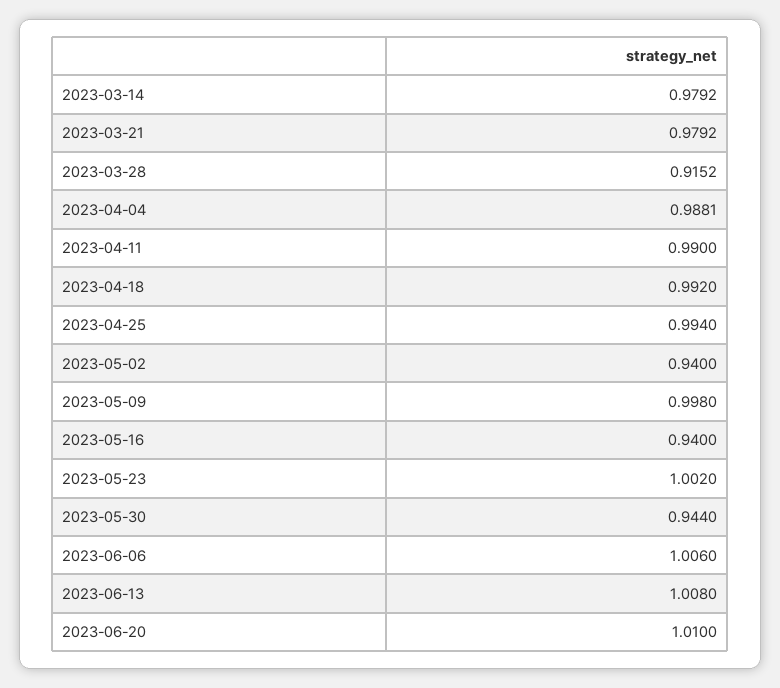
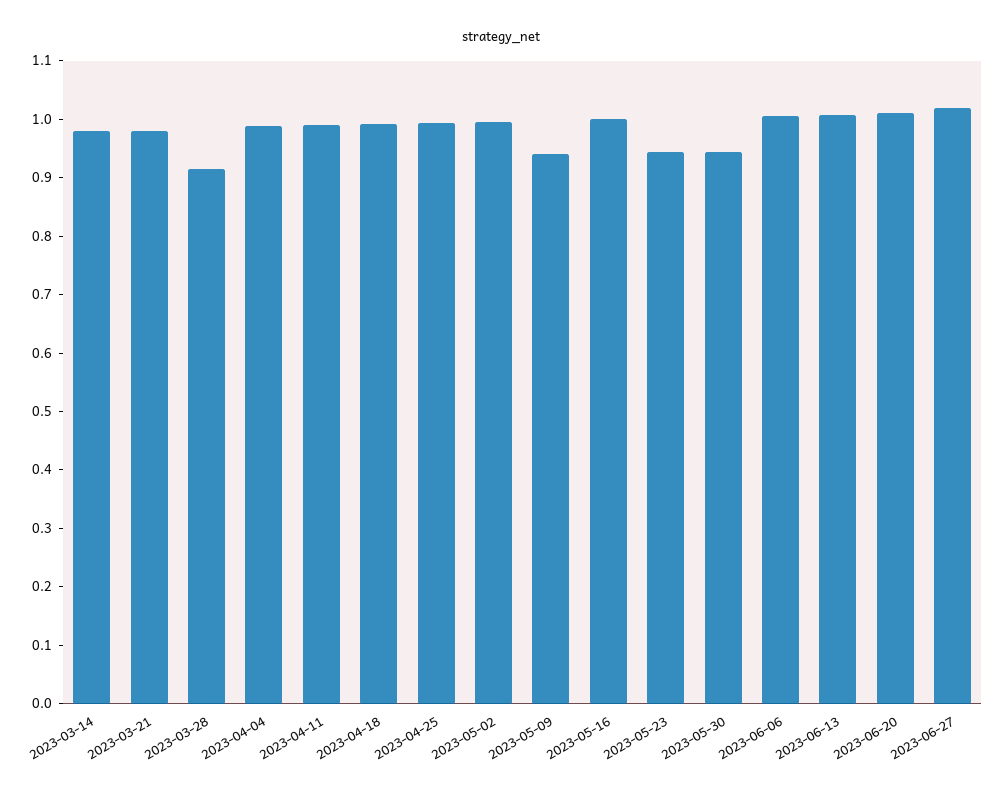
2023-05-02: 0.94 -> 1
2023-05-09: 0.998 -> 0.94
2023-05-16: 0.94 -> 1
2023-05-23: 1.002 -> 0.94
2023-06-27: none -> 1.02

